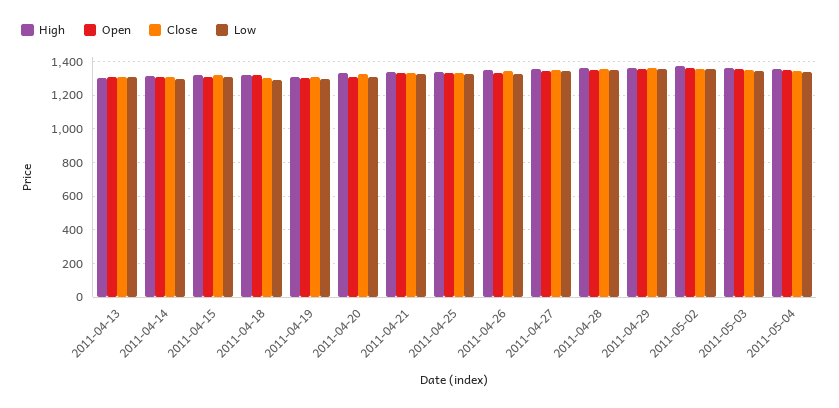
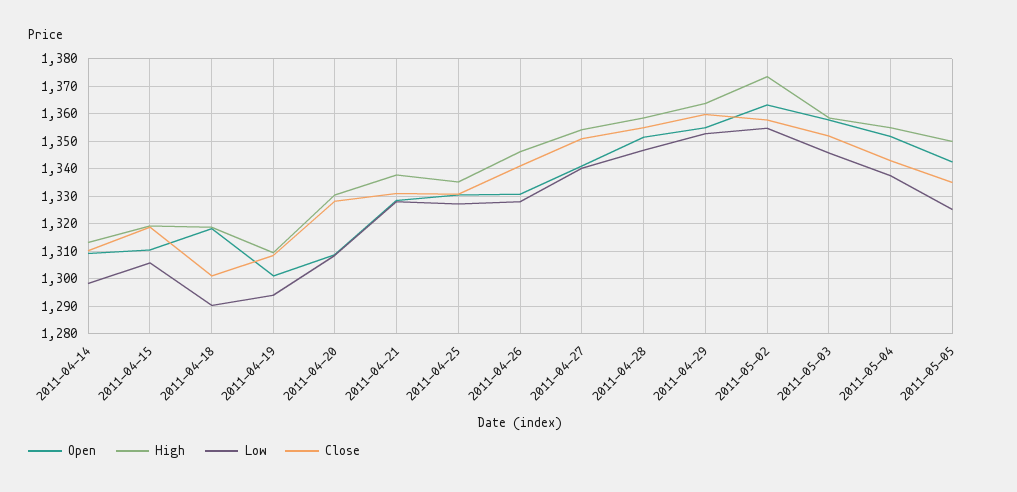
High, 2011-04-13: 1300 -> none
Open, 2011-04-13: 1300 -> none
Close, 2011-04-13: 1300 -> none
Low, 2011-04-13: 1300 -> none
Open, 2011-05-05: none -> 1342.5
High, 2011-05-05: none -> 1350
Low, 2011-05-05: none -> 1325
Close, 2011-05-05: none -> 1335

